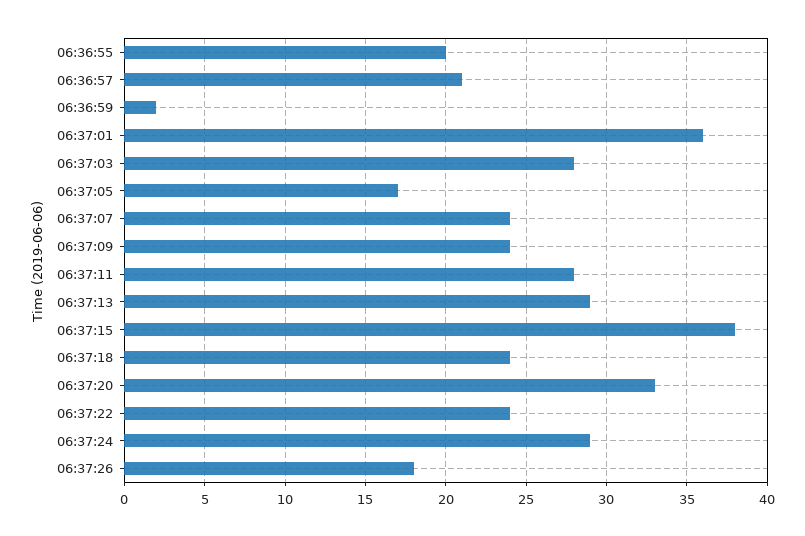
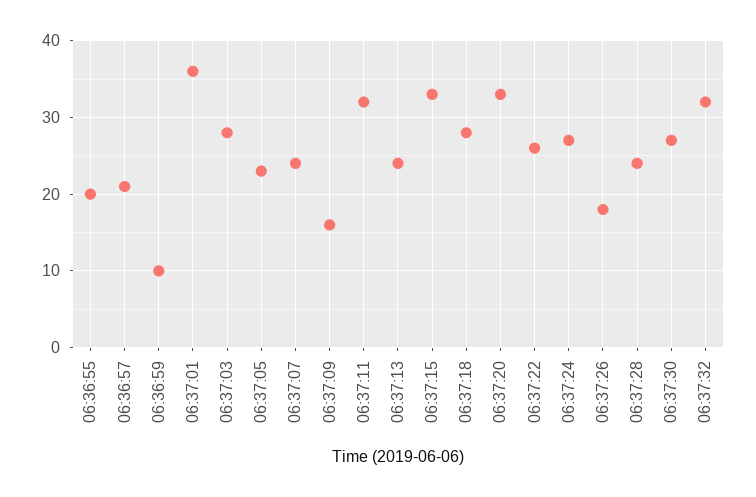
06:36:59: 2 -> 10
06:37:05: 17 -> 23
06:37:09: 24 -> 16
06:37:11: 28 -> 32
06:37:13: 29 -> 24
06:37:15: 38 -> 33
06:37:18: 24 -> 28
06:37:22: 24 -> 26
06:37:24: 29 -> 27
06:37:28: none -> 24
06:37:30: none -> 27
06:37:32: none -> 32

